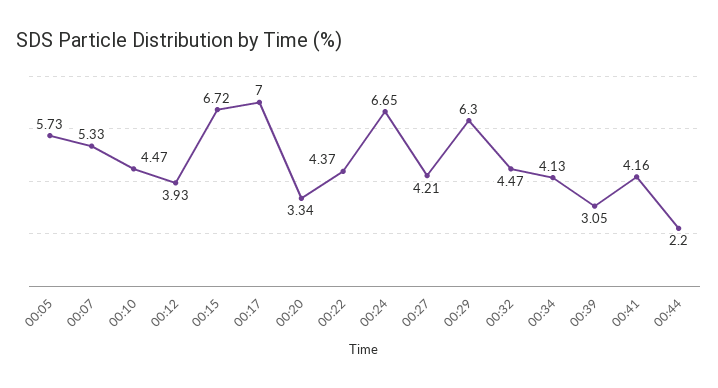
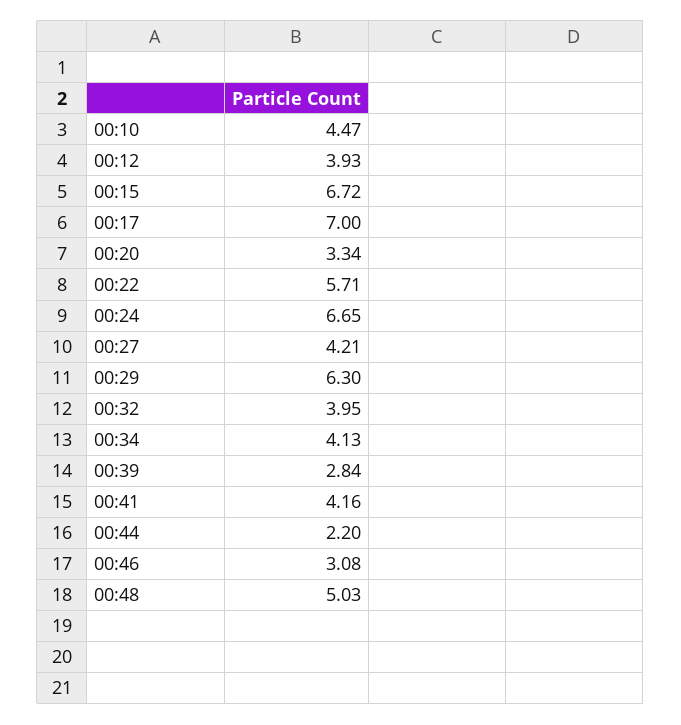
00:05: 5.73 -> none
00:07: 5.33 -> none
00:22: 4.37 -> 5.71
00:32: 4.47 -> 3.95
00:39: 3.05 -> 2.84
00:46: none -> 3.08
00:48: none -> 5.03

